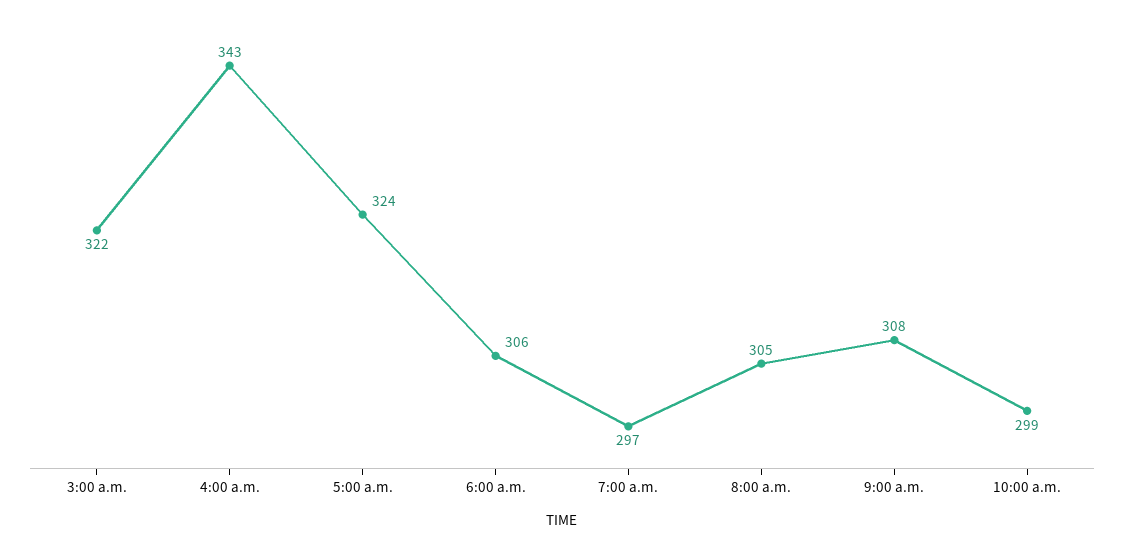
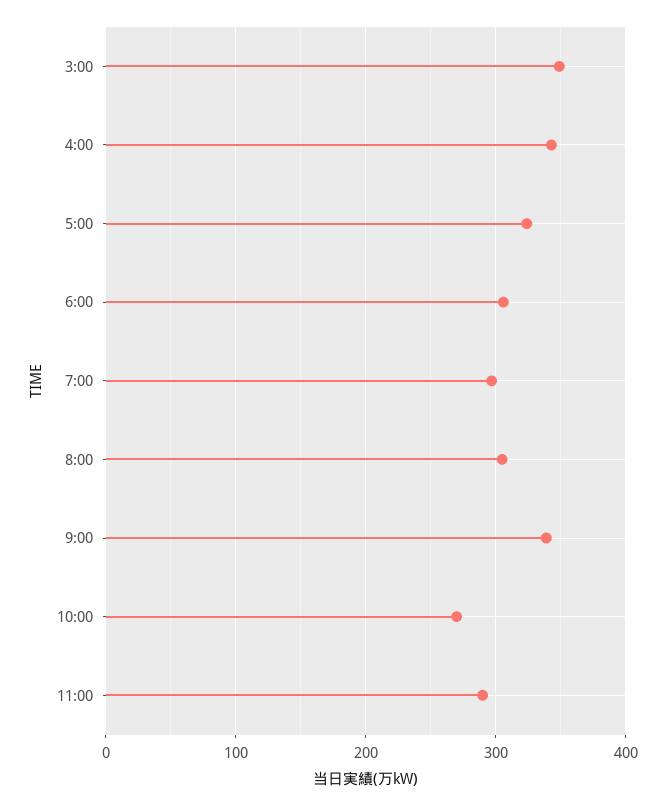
3:00 a.m.: 322 -> 350
9:00 a.m.: 308 -> 340
10:00 a.m.: 299 -> 270
11:00: none -> 290

